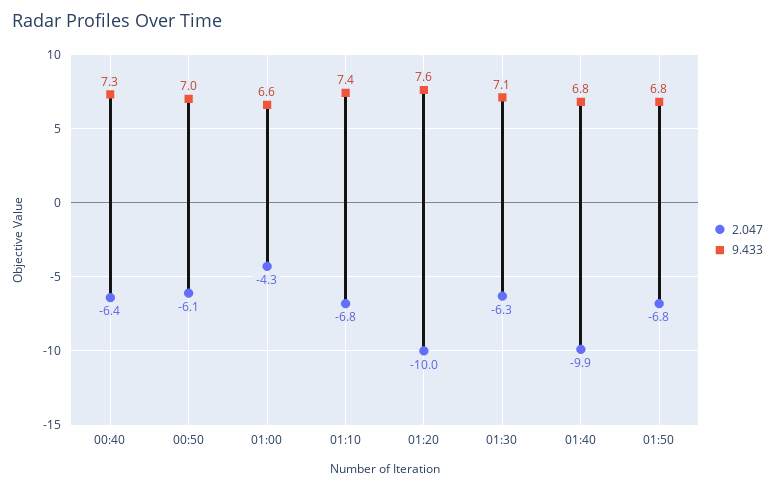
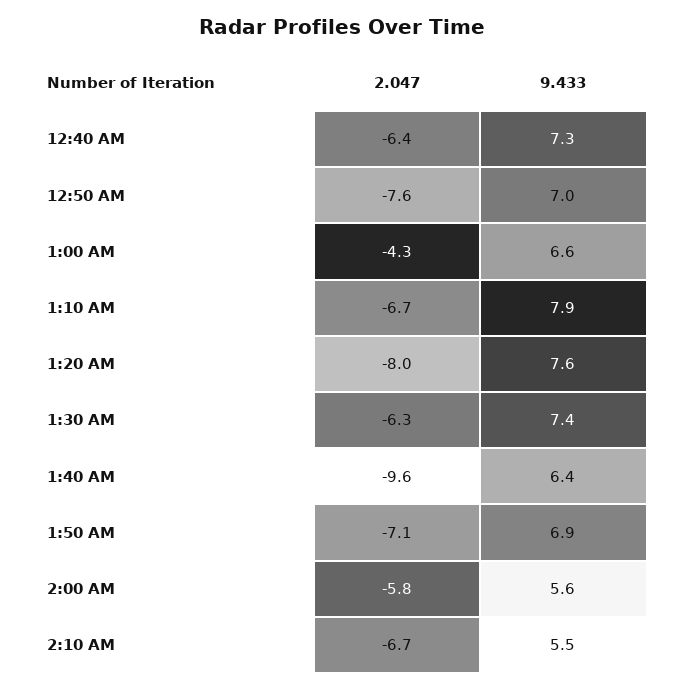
2.047, 00:50: -6.1 -> -7.6
2.047, 01:10: -6.8 -> -6.7
9.433, 01:10: 7.4 -> 7.9
2.047, 01:20: -10 -> -8
9.433, 01:30: 7.1 -> 7.4
2.047, 01:40: -9.9 -> -9.6
9.433, 01:40: 6.8 -> 6.4
2.047, 01:50: -6.8 -> -7.1
9.433, 01:50: 6.8 -> 6.9
2.047, 2:00 AM: none -> -5.8
9.433, 2:00 AM: none -> 5.6
2.047, 2:10 AM: none -> -6.7
9.433, 2:10 AM: none -> 5.5

